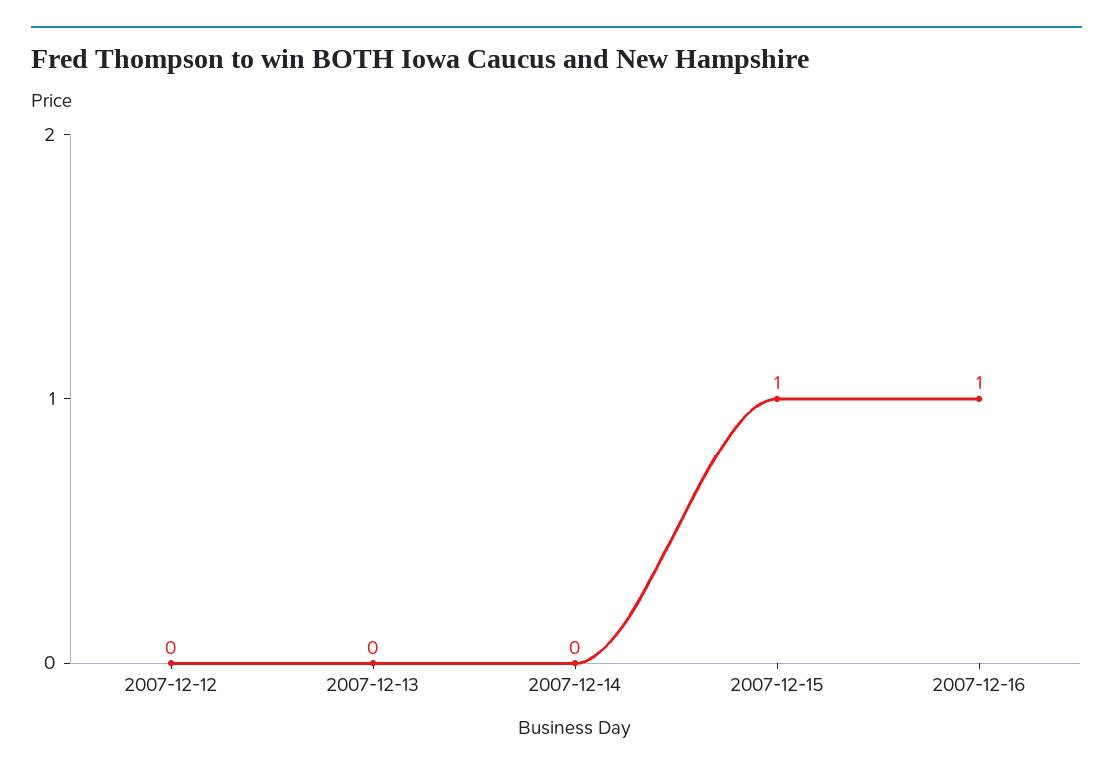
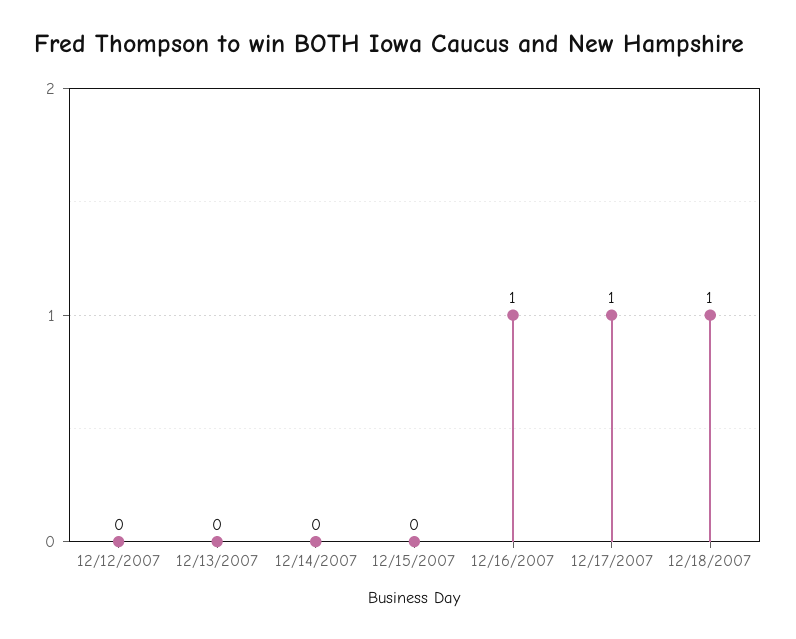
2007-12-15: 1 -> 0
12/17/2007: none -> 1
12/18/2007: none -> 1

